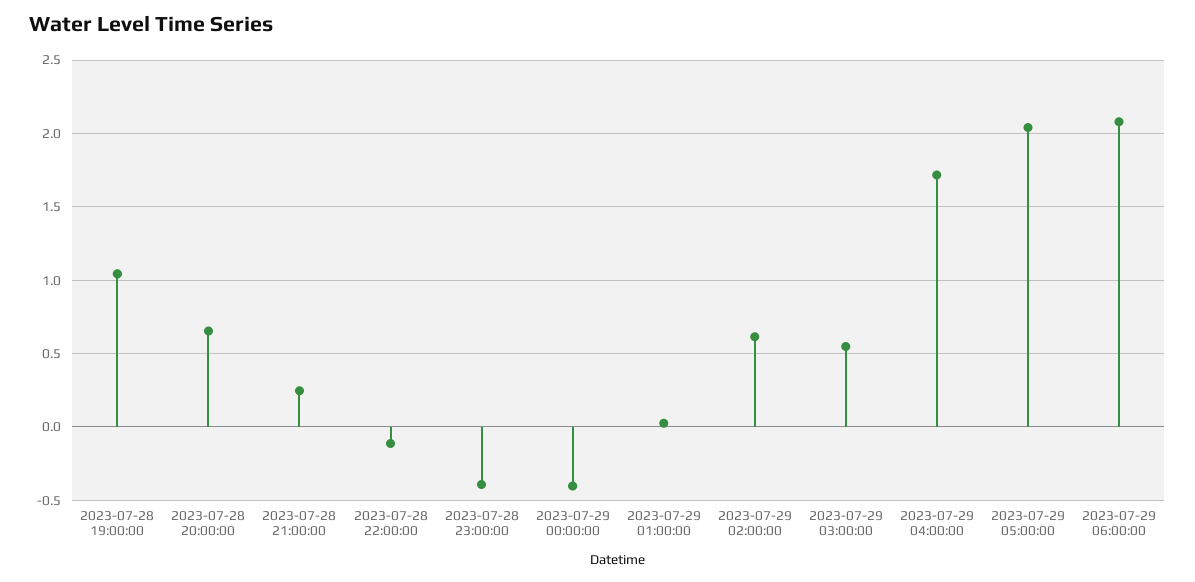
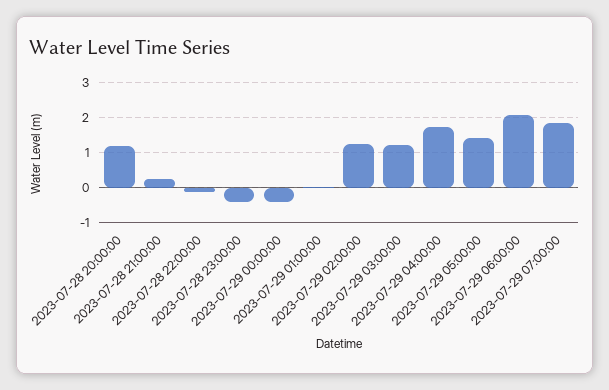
2023-07-28 19:00:00: 1.05 -> none
2023-07-28 20:00:00: 0.65 -> 1.2
2023-07-29 02:00:00: 0.6 -> 1.2
2023-07-29 03:00:00: 0.55 -> 1.2
2023-07-29 05:00:00: 2.05 -> 1.4
2023-07-29 07:00:00: none -> 1.8

